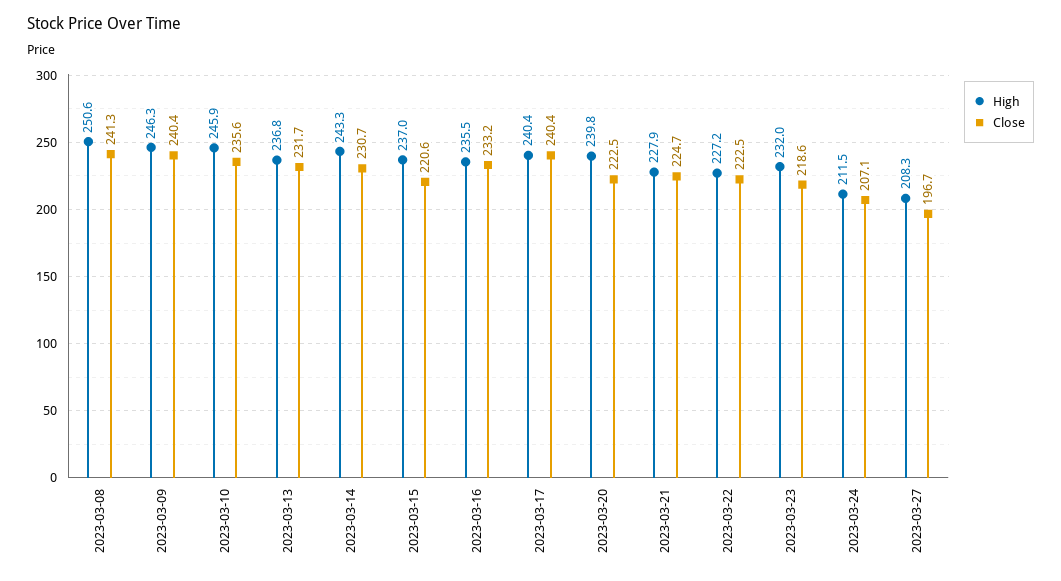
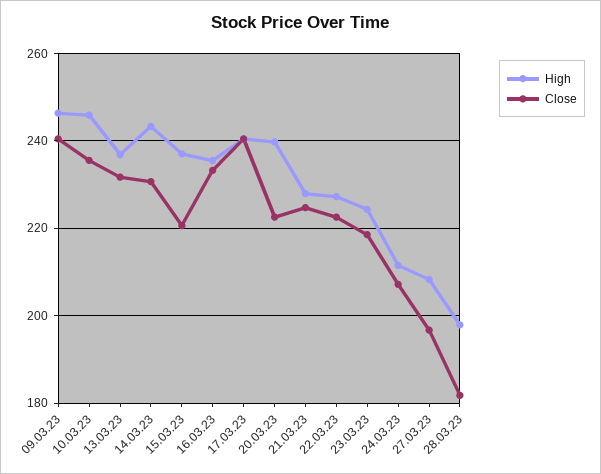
High, 2023-03-08: 250.6 -> none
Close, 2023-03-08: 241.3 -> none
High, 2023-03-23: 232 -> 224
High, 28.03.23: none -> 198
Close, 28.03.23: none -> 182

